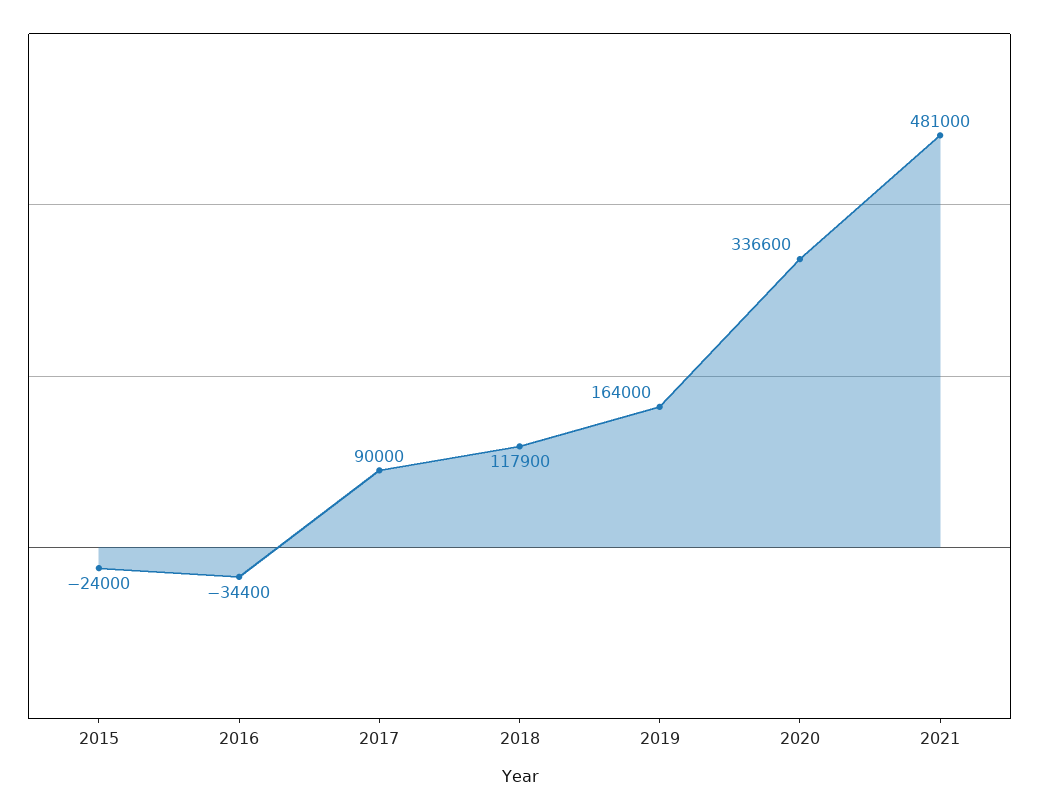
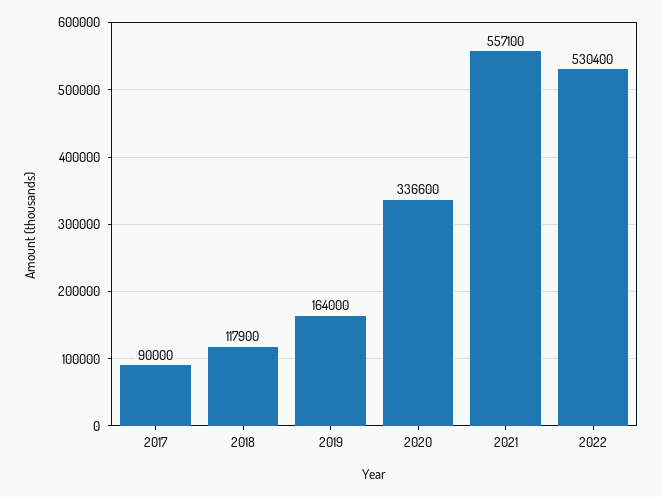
2015: -24000 -> none
2016: -34400 -> none
2021: 481000 -> 557100
2022: none -> 530400

